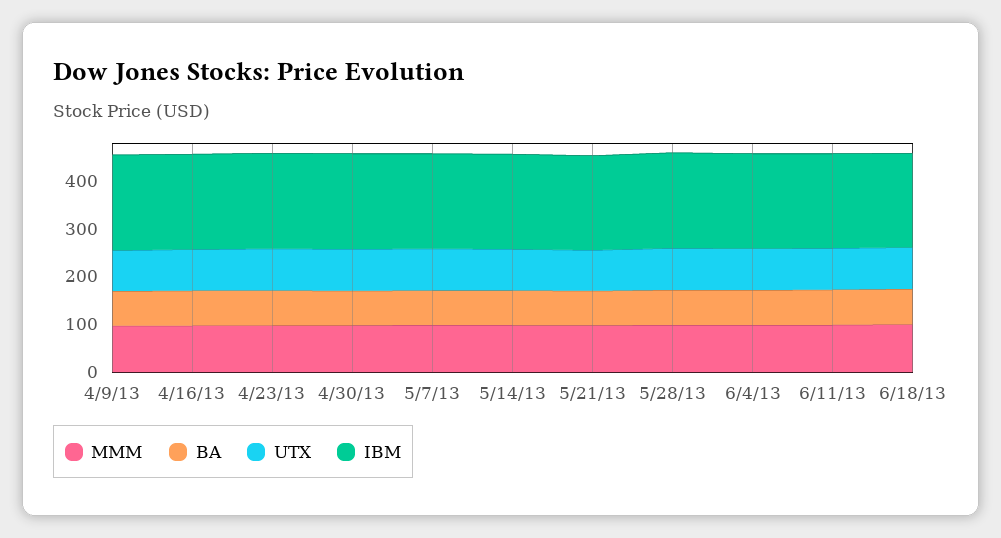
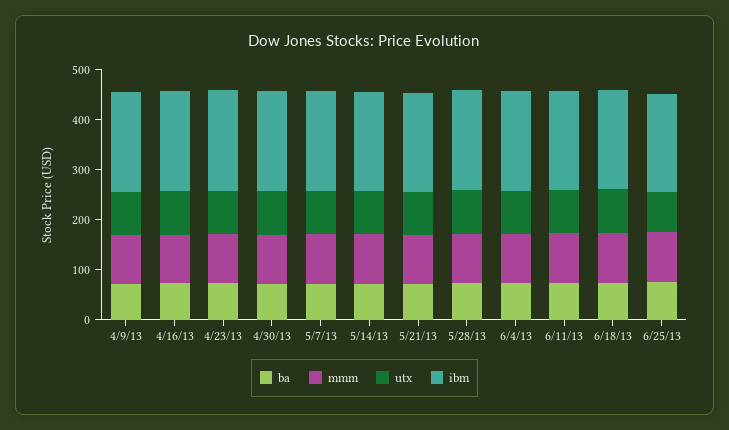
BA, 6/25/13: none -> 80
MMM, 6/25/13: none -> 100
UTX, 6/25/13: none -> 80
IBM, 6/25/13: none -> 200

